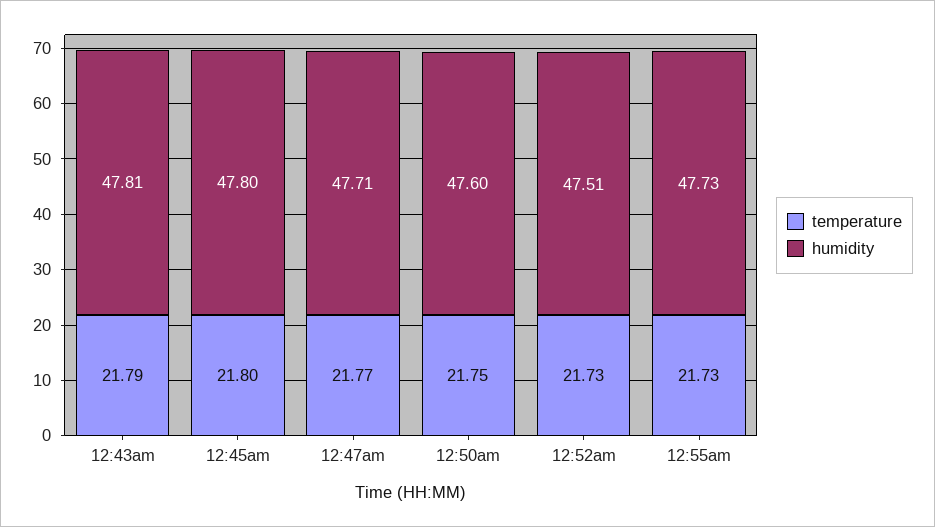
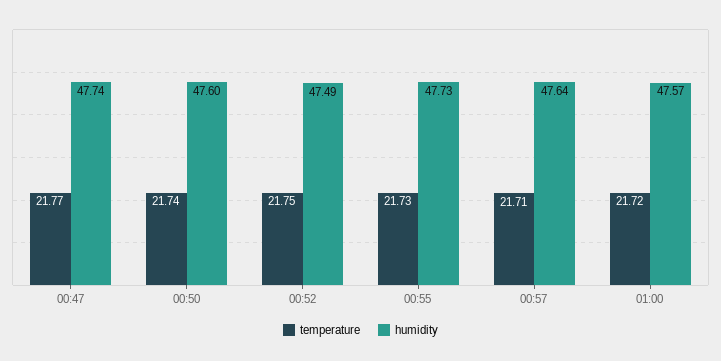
temperature, 12:43am: 21.79 -> none
humidity, 12:43am: 47.81 -> none
temperature, 12:45am: 21.8 -> none
humidity, 12:45am: 47.8 -> none
humidity, 12:47am: 47.71 -> 47.74
temperature, 12:50am: 21.75 -> 21.74
temperature, 12:52am: 21.73 -> 21.75
humidity, 12:52am: 47.51 -> 47.49
temperature, 00:57: none -> 21.71
humidity, 00:57: none -> 47.64
temperature, 01:00: none -> 21.72
humidity, 01:00: none -> 47.57

